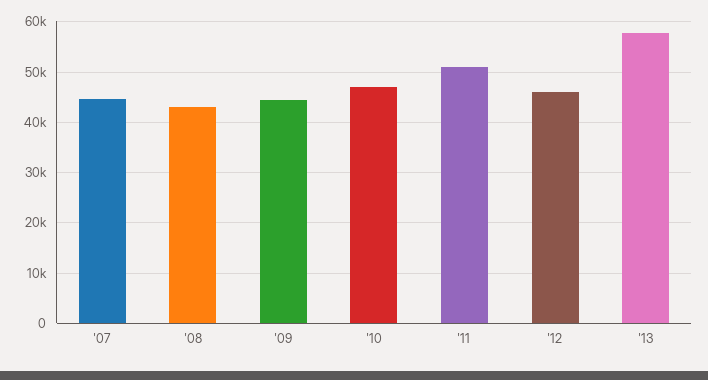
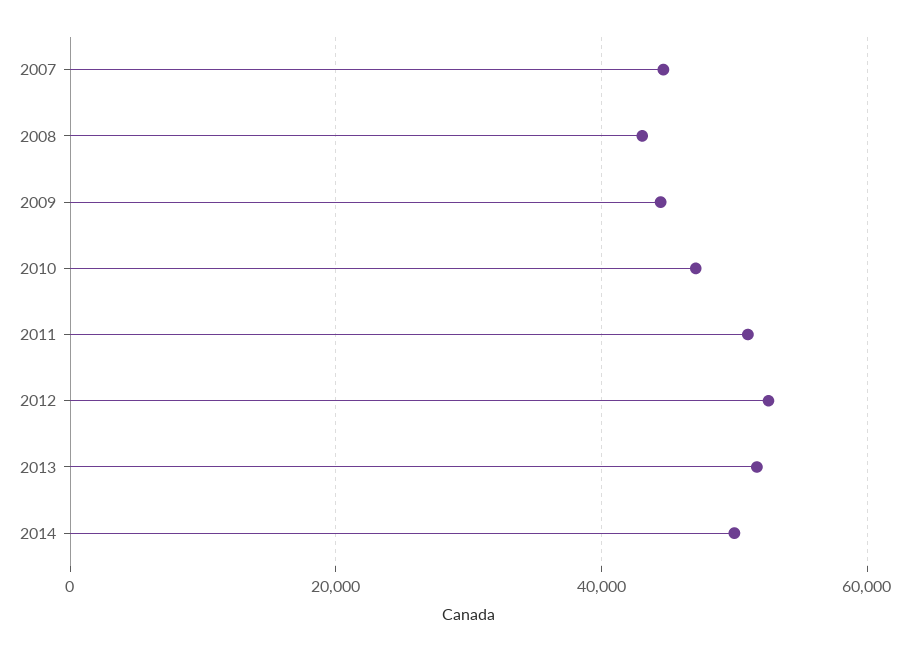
'12: 46000 -> 52000
'13: 58000 -> 52000
2014: none -> 50000

